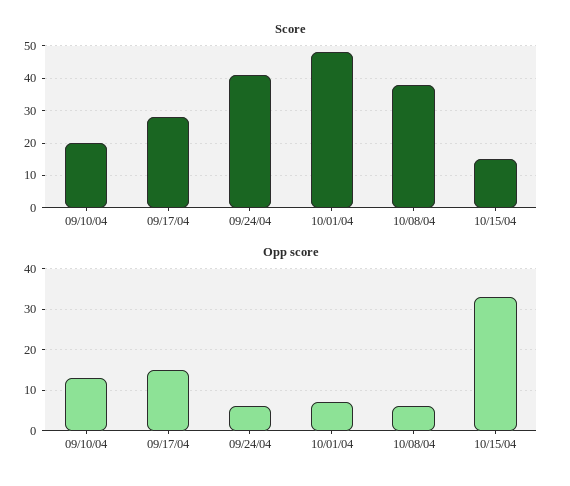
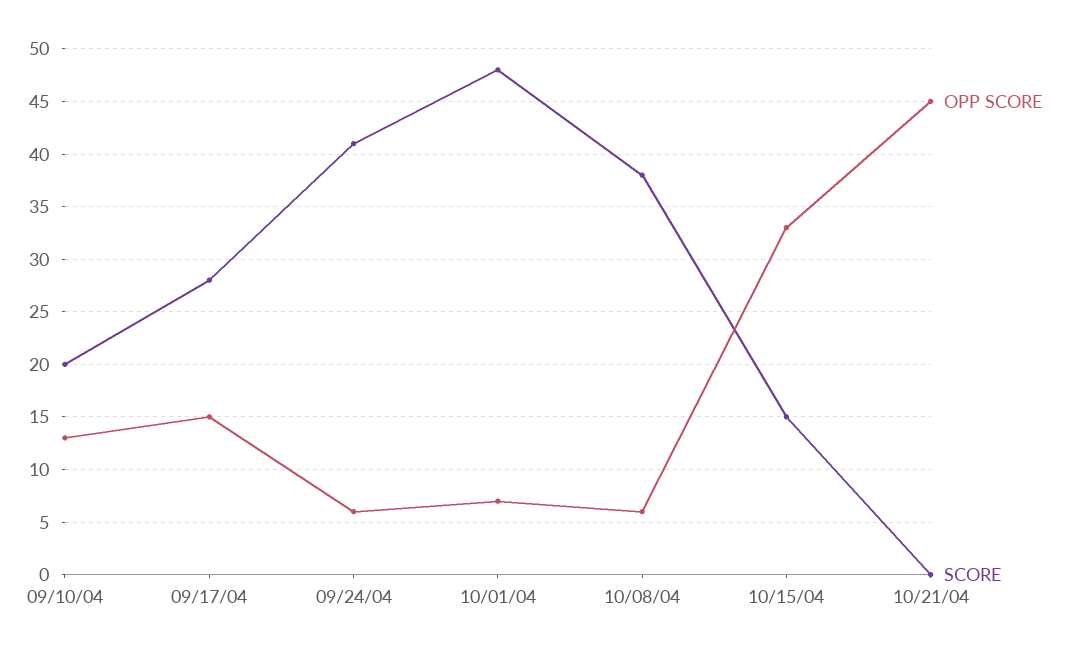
Opp score, 10/21/04: none -> 45
Score, 10/21/04: none -> 0

